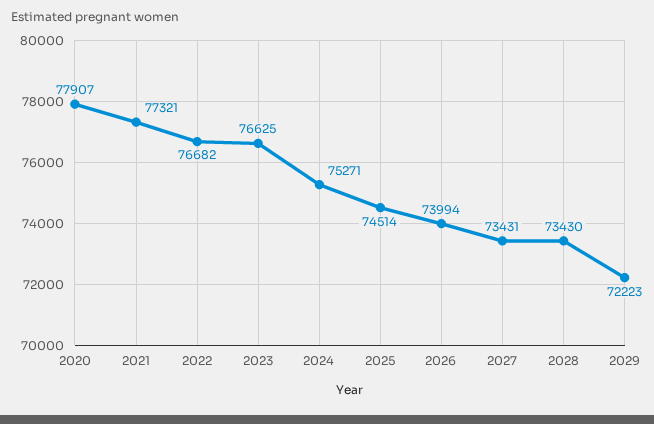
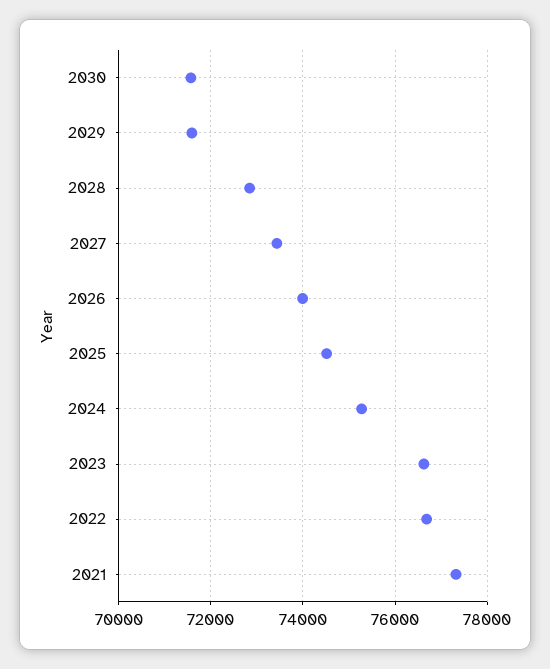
2020: 77907 -> none
2028: 73430 -> 72800
2029: 72223 -> 71600
2030: none -> 71600

